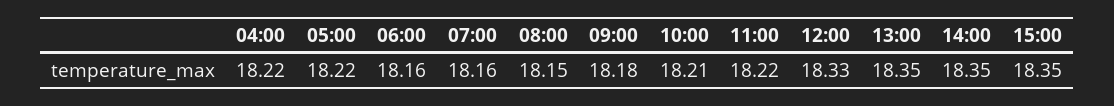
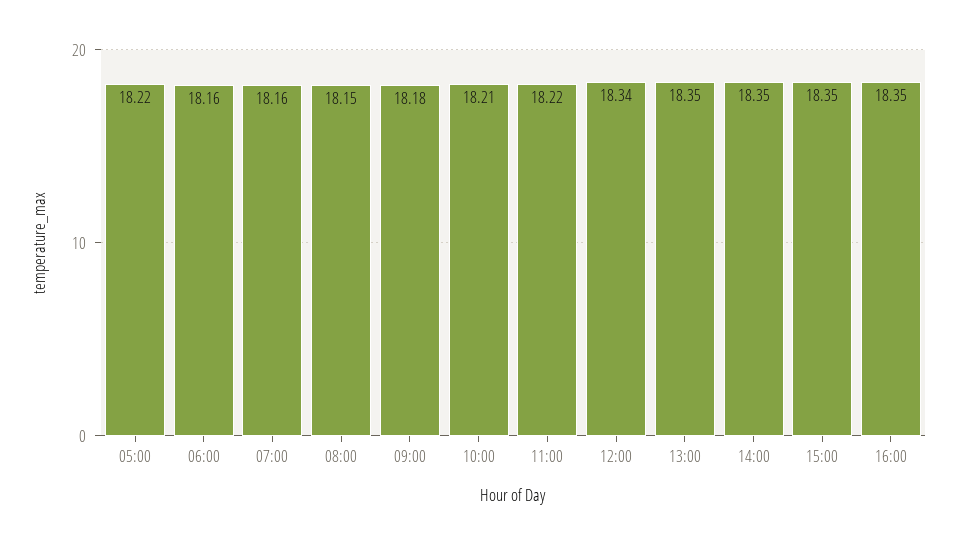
04:00: 18.22 -> none
12:00: 18.33 -> 18.34
16:00: none -> 18.35

